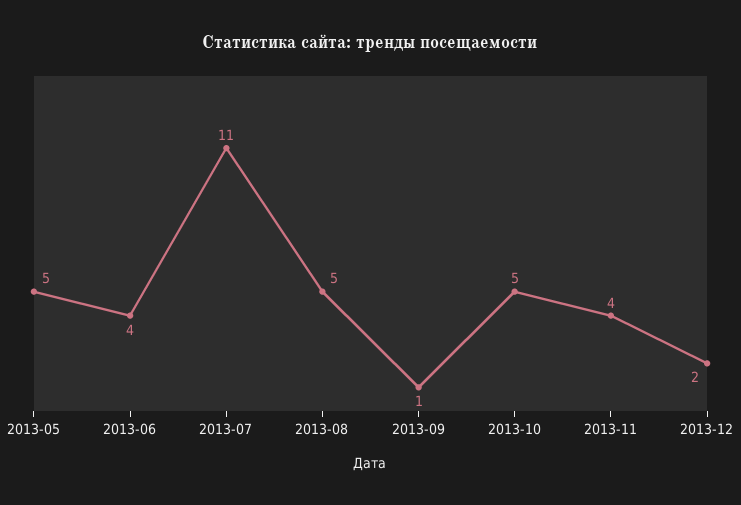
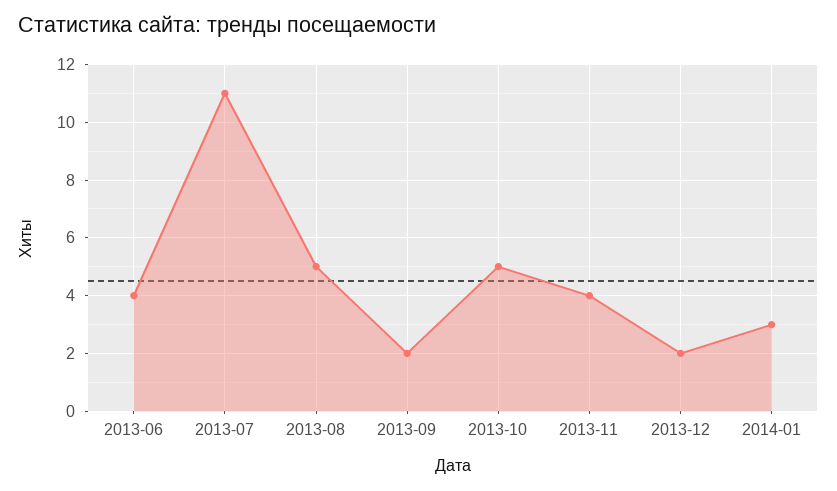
2013-05: 5 -> none
2013-09: 1 -> 2
2014-01: none -> 3

